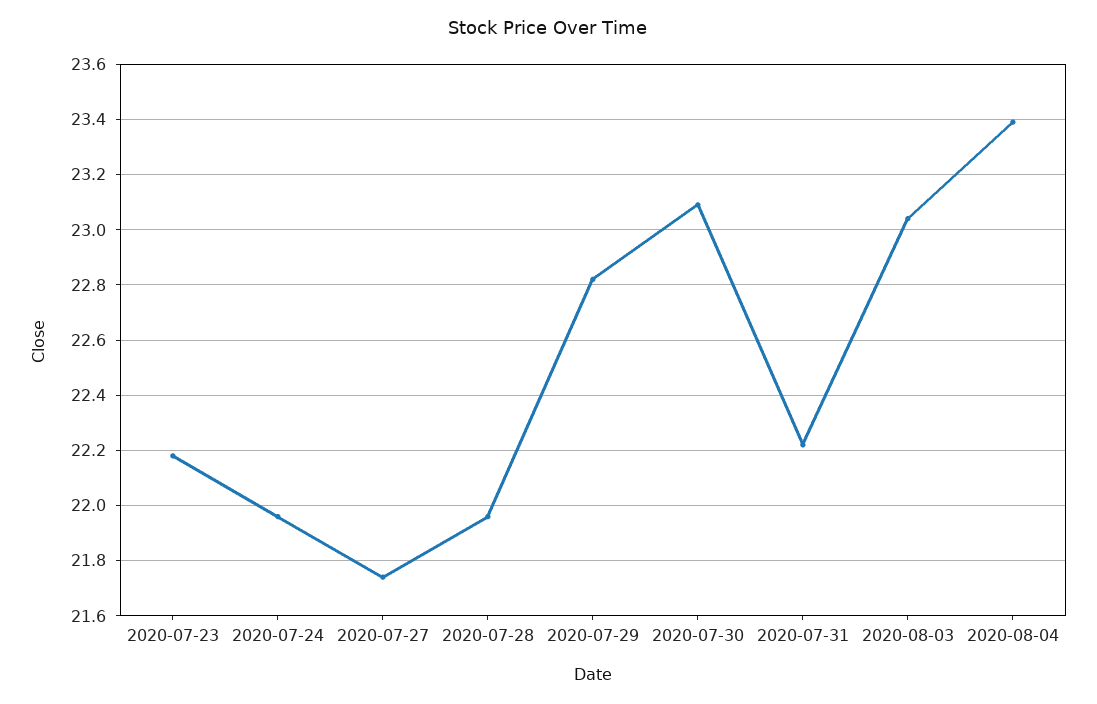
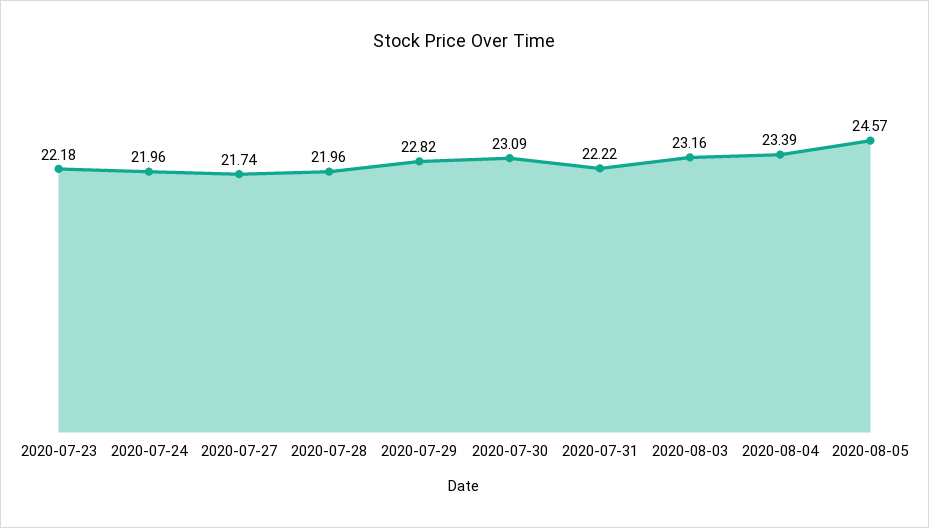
2020-08-03: 23.05 -> 23.16
2020-08-05: none -> 24.57

